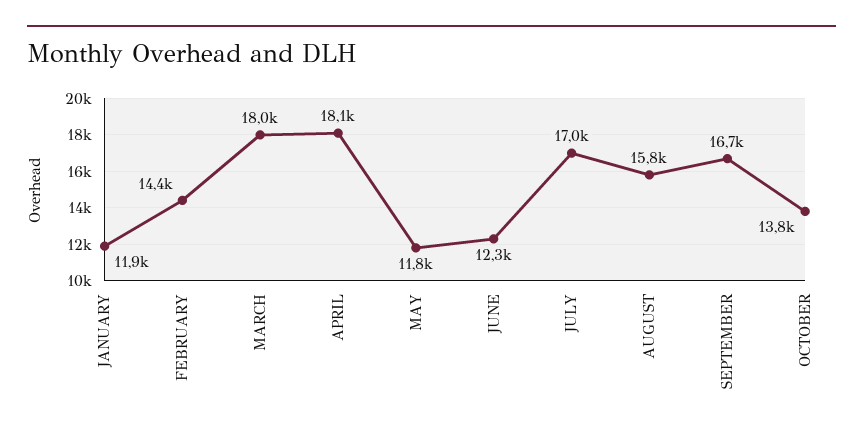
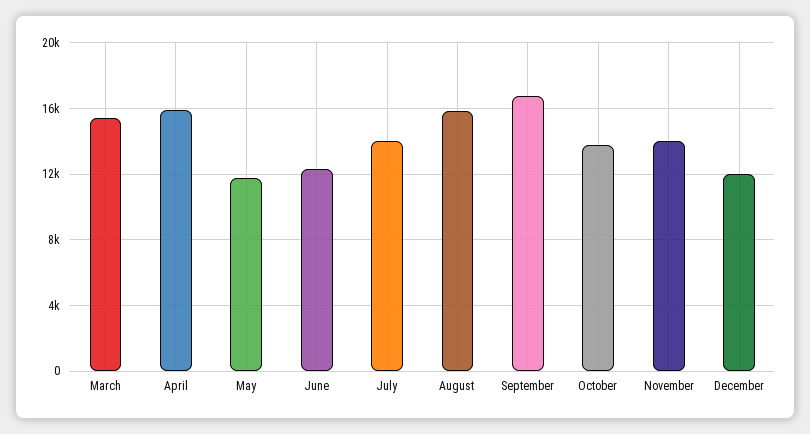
JANUARY: 11900 -> none
FEBRUARY: 14400 -> none
MARCH: 18000 -> 15500
APRIL: 18100 -> 16000
JULY: 17000 -> 14000
November: none -> 14000
December: none -> 12000

